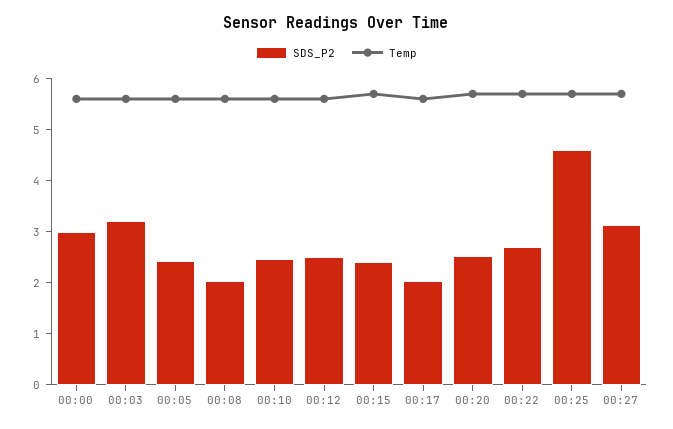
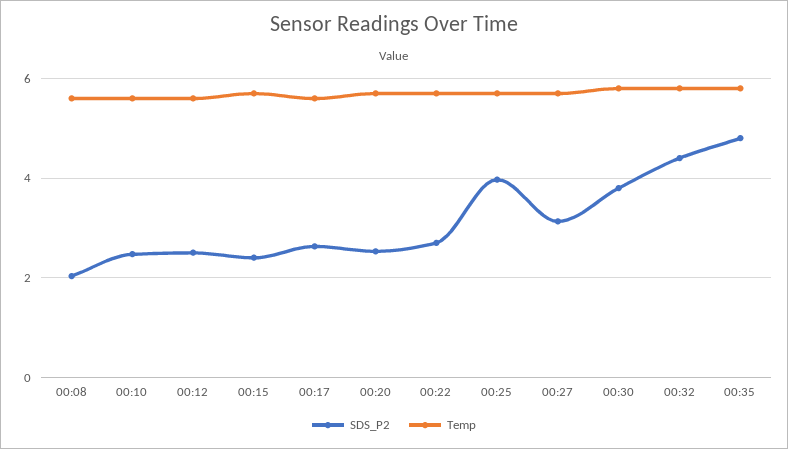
SDS_P2, 00:00: 3 -> none
Temp, 00:00: 5.6 -> none
SDS_P2, 00:03: 3.2 -> none
Temp, 00:03: 5.6 -> none
SDS_P2, 00:05: 2.4 -> none
Temp, 00:05: 5.6 -> none
SDS_P2, 00:17: 2 -> 2.6
SDS_P2, 00:25: 4.6 -> 4
SDS_P2, 00:30: none -> 3.8
Temp, 00:30: none -> 5.8
SDS_P2, 00:32: none -> 4.4
Temp, 00:32: none -> 5.8
SDS_P2, 00:35: none -> 4.8
Temp, 00:35: none -> 5.8

